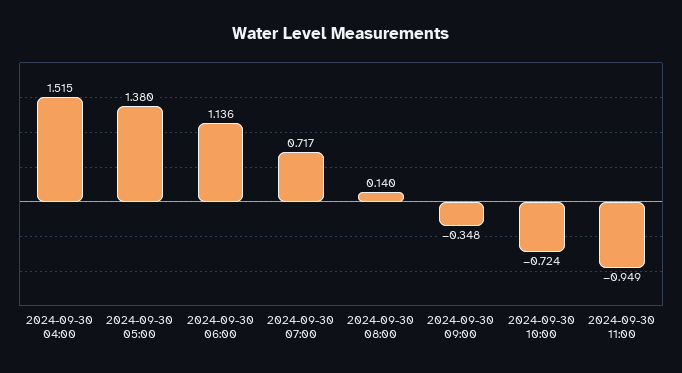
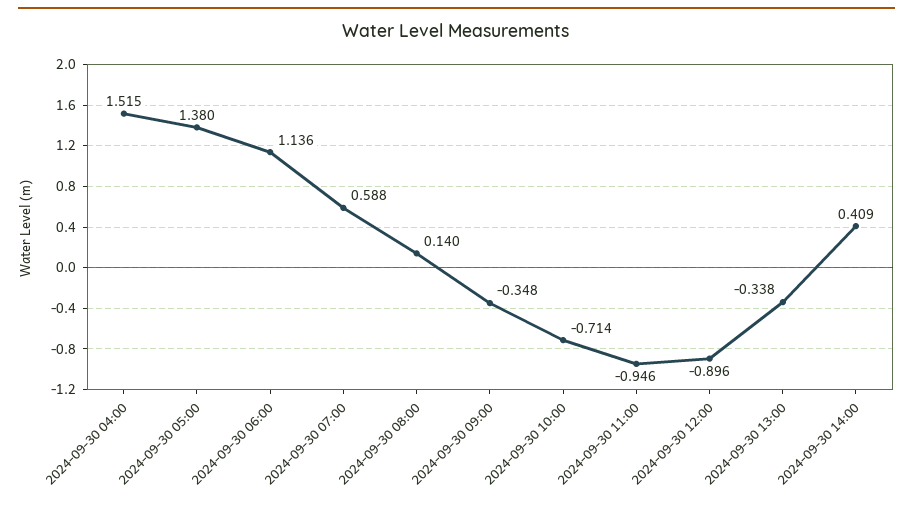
2024-09-30 07:00: 0.717 -> 0.588
2024-09-30 10:00: -0.724 -> -0.714
2024-09-30 11:00: -0.949 -> -0.946
2024-09-30 12:00: none -> -0.896
2024-09-30 13:00: none -> -0.338
2024-09-30 14:00: none -> 0.409

